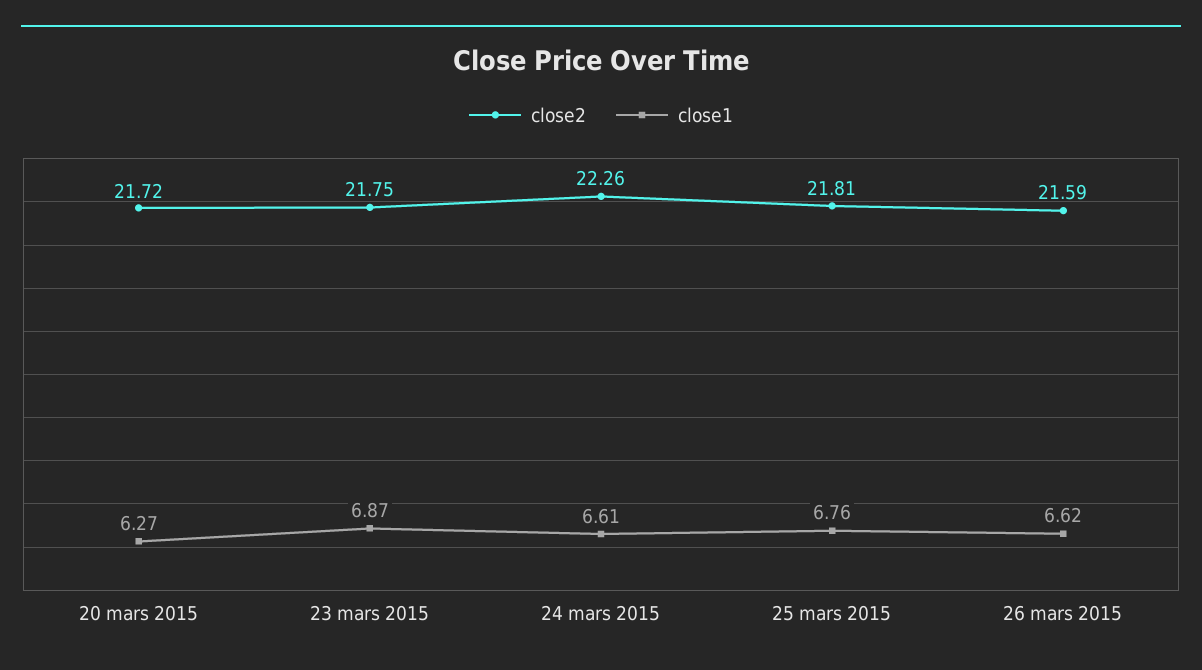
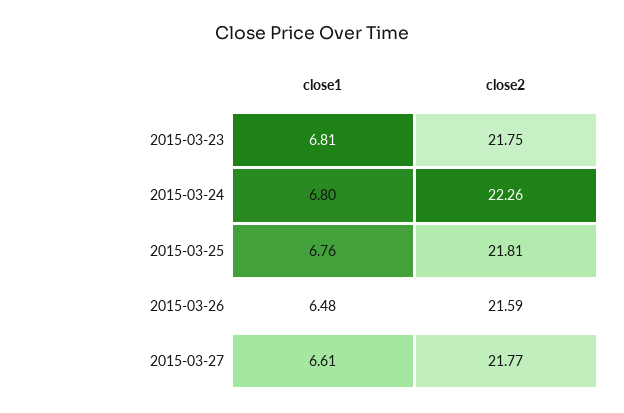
close2, 20 mars 2015: 21.72 -> none
close1, 20 mars 2015: 6.27 -> none
close1, 23 mars 2015: 6.87 -> 6.81
close1, 24 mars 2015: 6.61 -> 6.8
close1, 26 mars 2015: 6.62 -> 6.48
close1, 2015-03-27: none -> 6.61
close2, 2015-03-27: none -> 21.77

